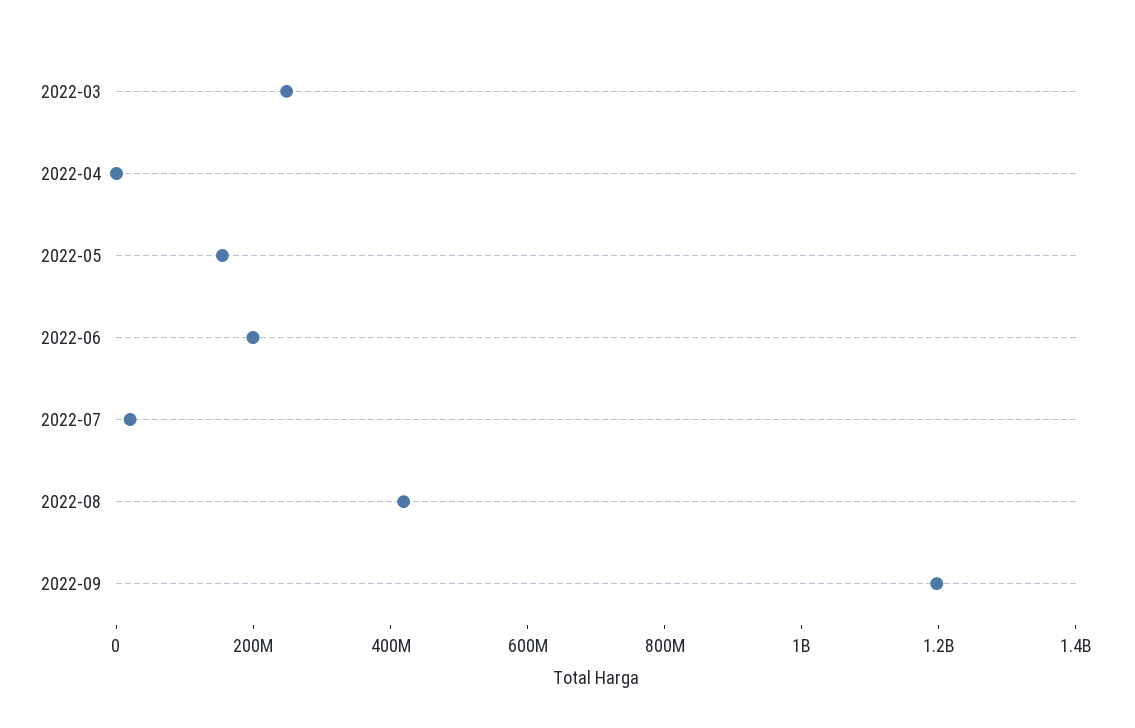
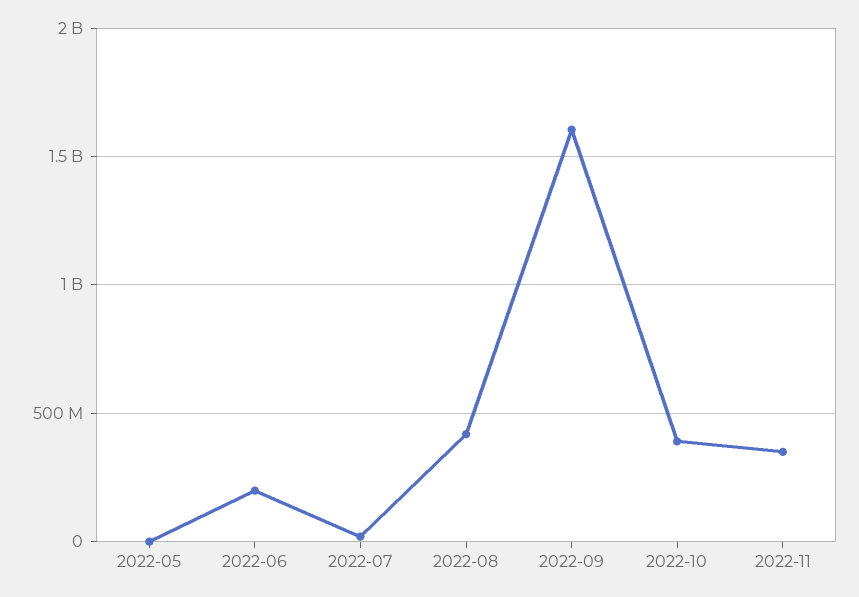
2022-03: 250000000 -> none
2022-04: 0 -> none
2022-05: 150000000 -> 0
2022-09: 1200000000 -> 1600000000
2022-10: none -> 400000000
2022-11: none -> 350000000

